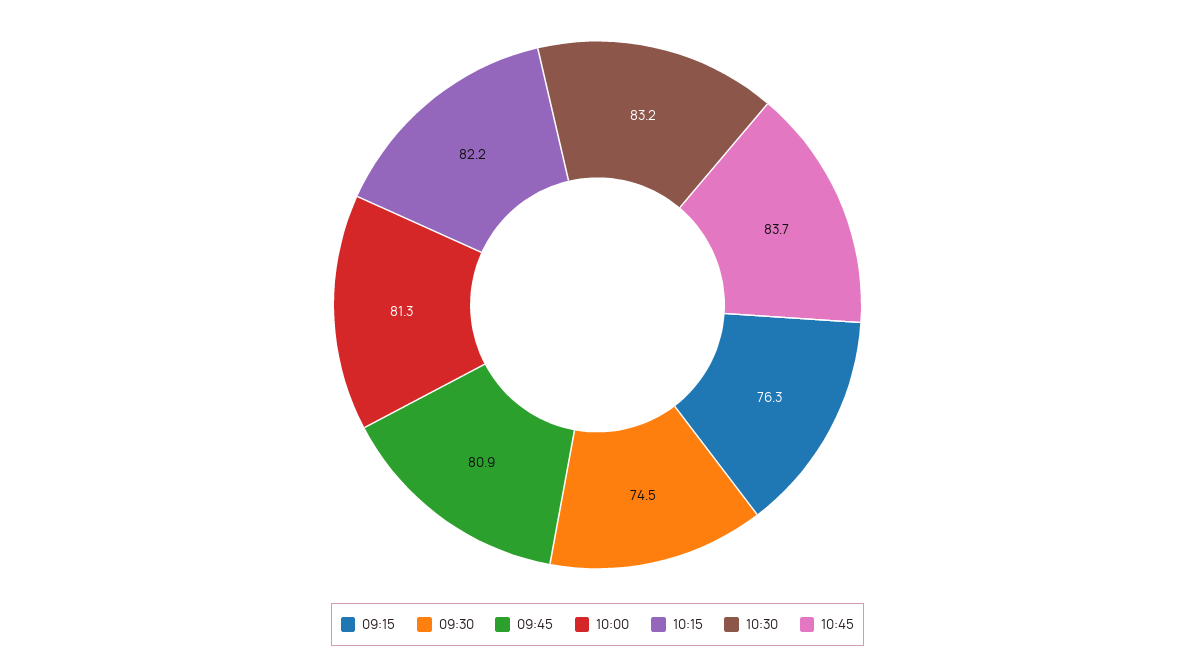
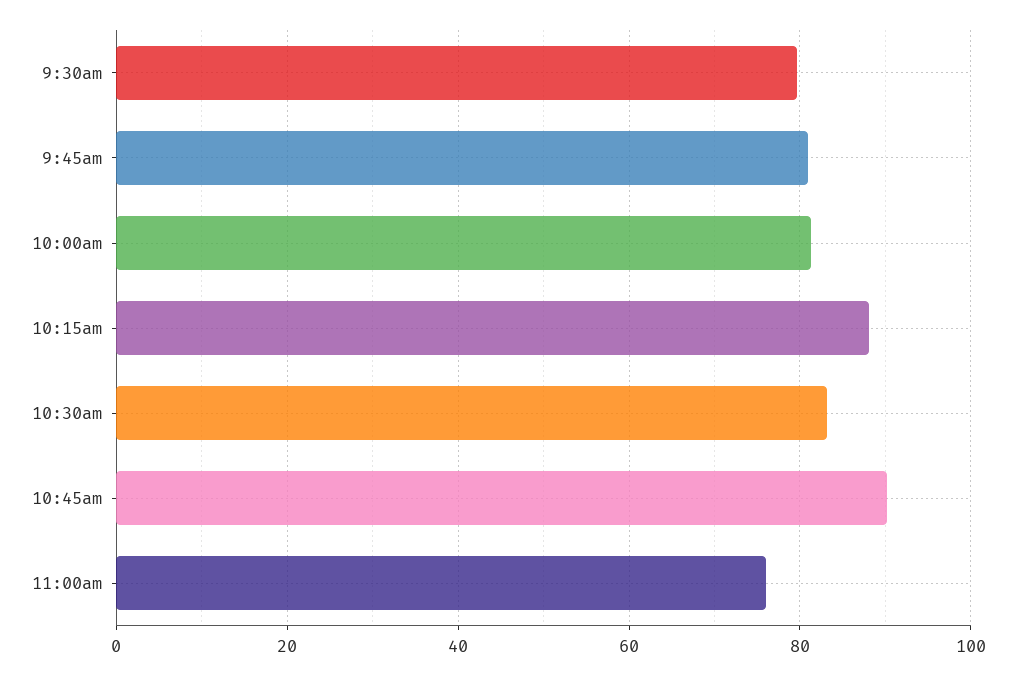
09:15: 76.3 -> none
09:30: 74.5 -> 80
10:15: 82.2 -> 88
10:45: 83.7 -> 90
11:00am: none -> 76

